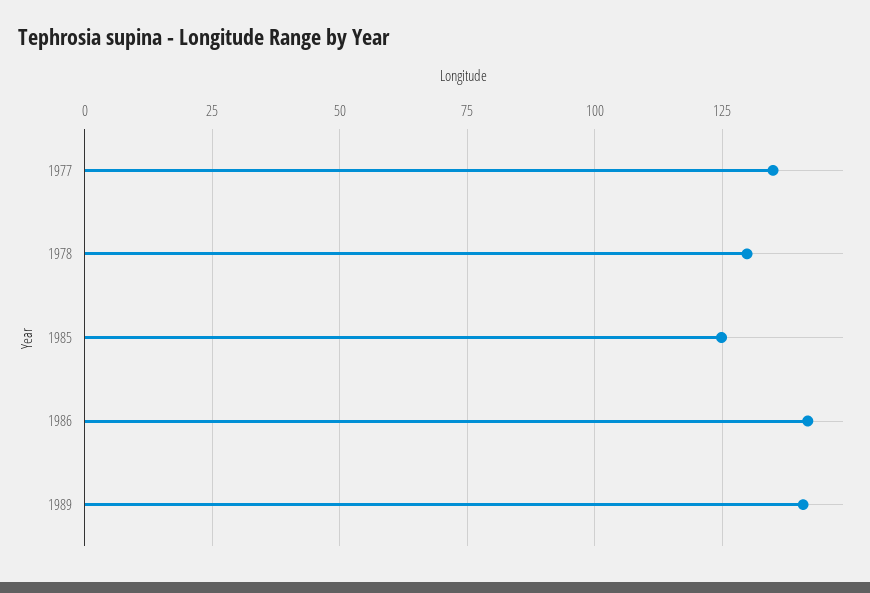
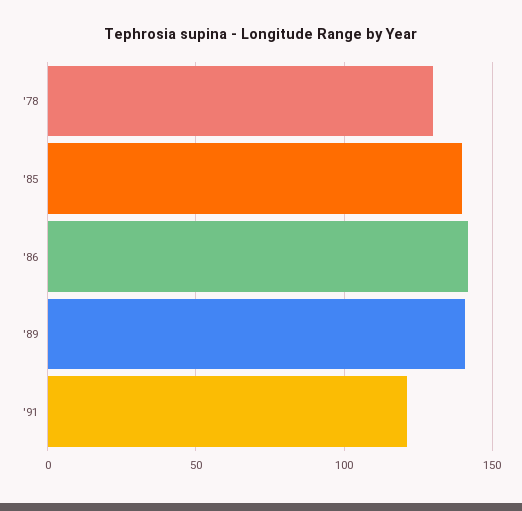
1977: 135 -> none
1985: 125 -> 140
'91: none -> 120

